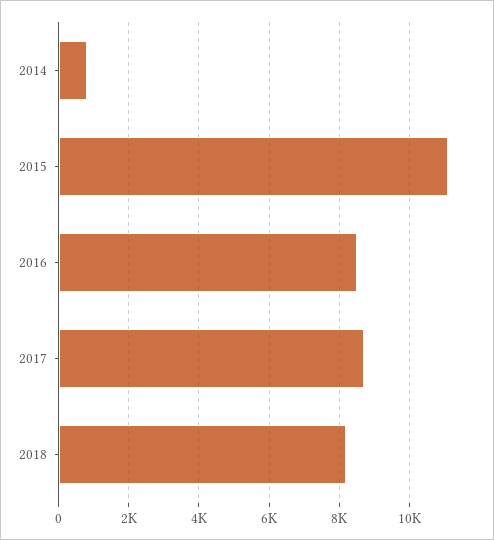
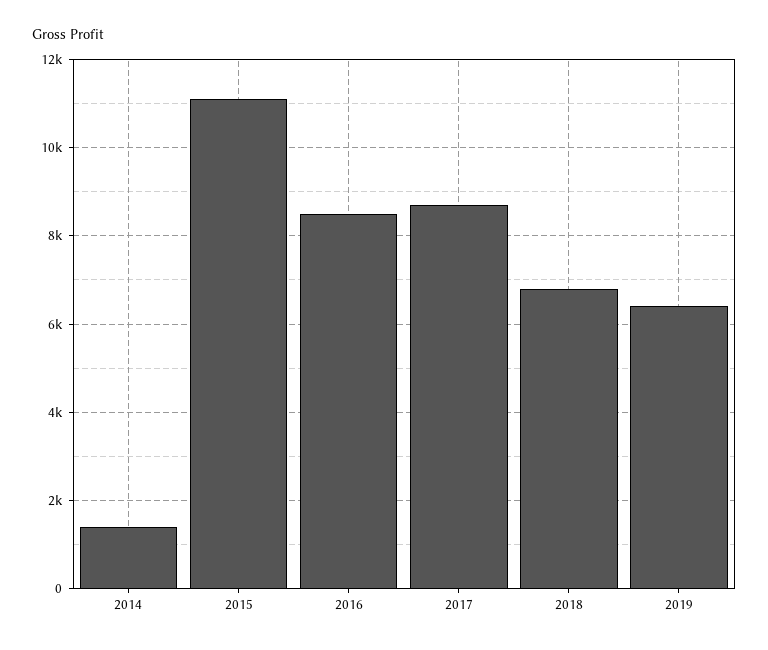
2014: 800 -> 1400
2018: 8200 -> 6800
2019: none -> 6400

